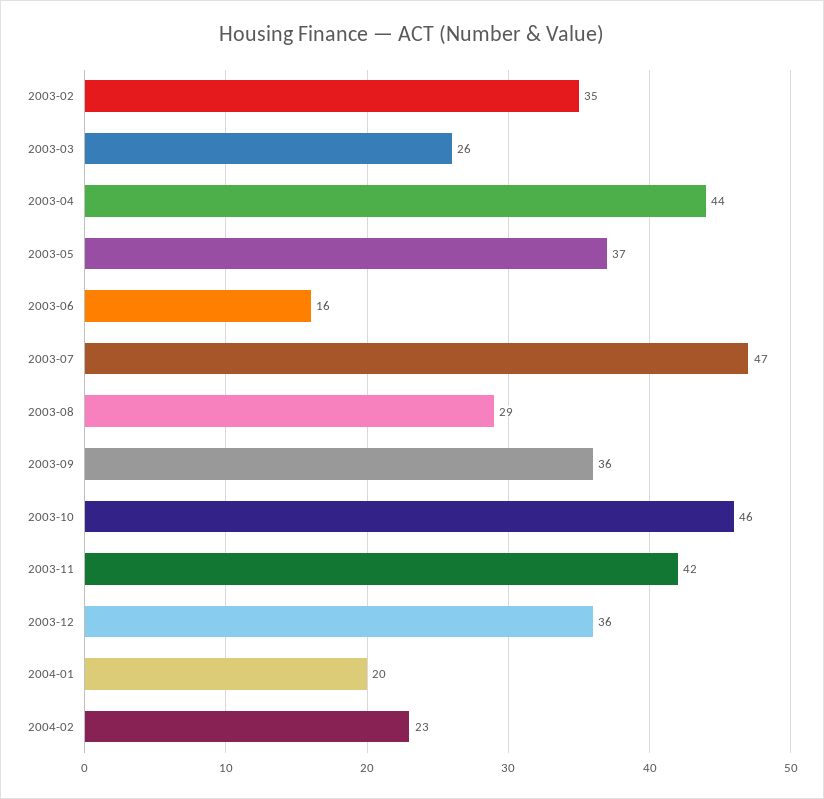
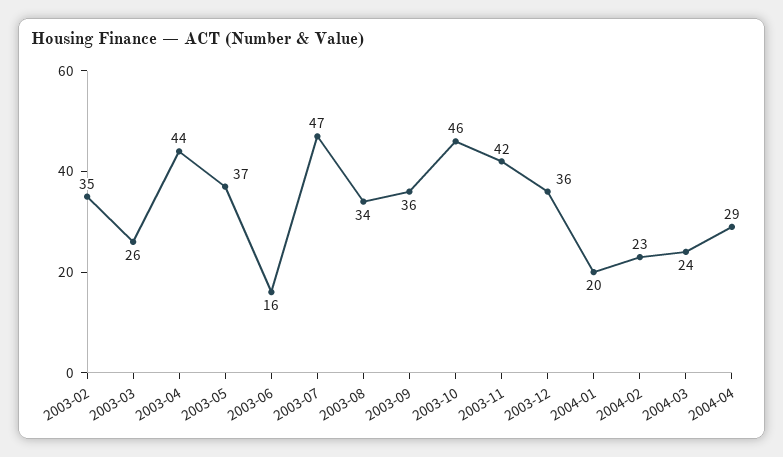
2003-08: 29 -> 34
2004-03: none -> 24
2004-04: none -> 29

